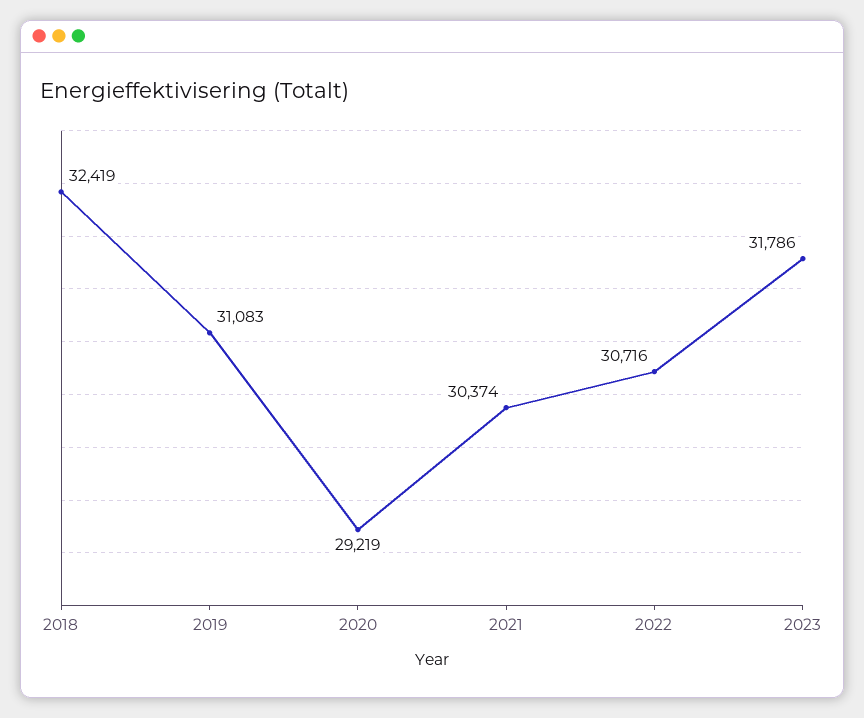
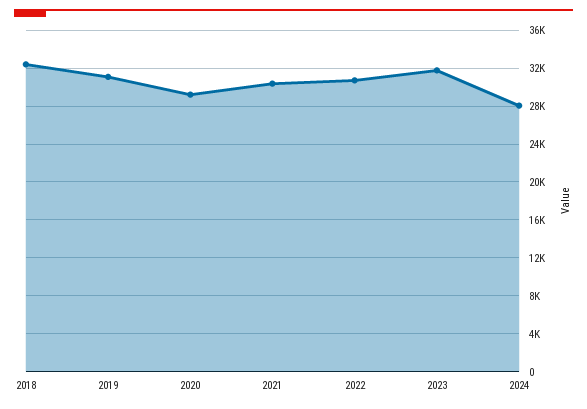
2024: none -> 28000

